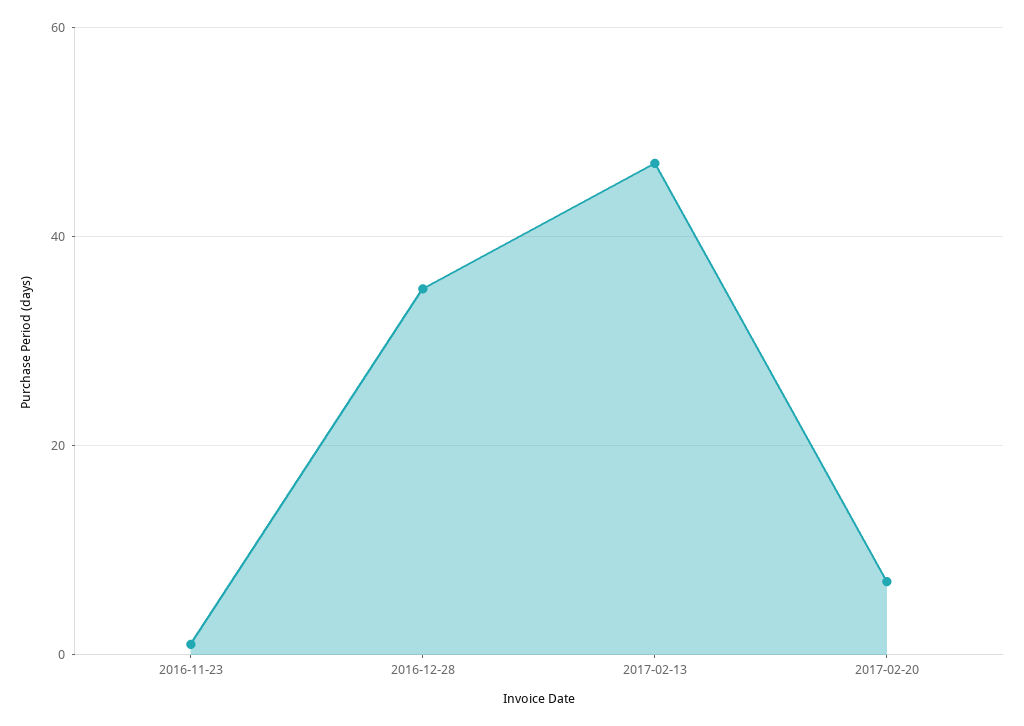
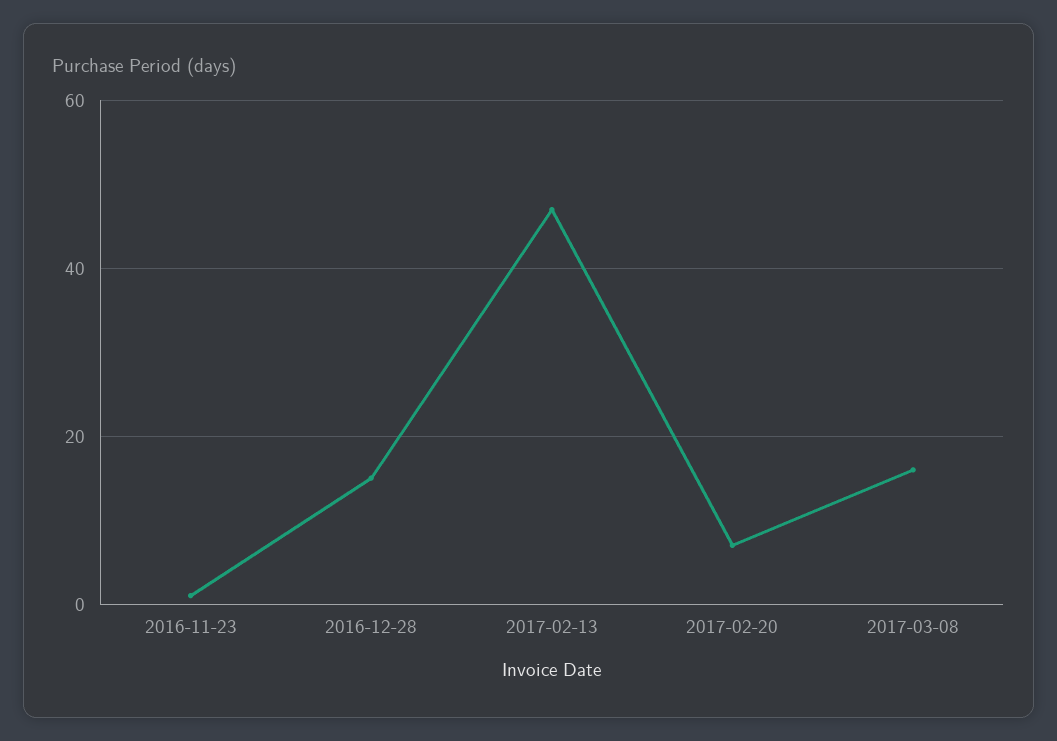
2016-12-28: 35 -> 15
2017-03-08: none -> 15

